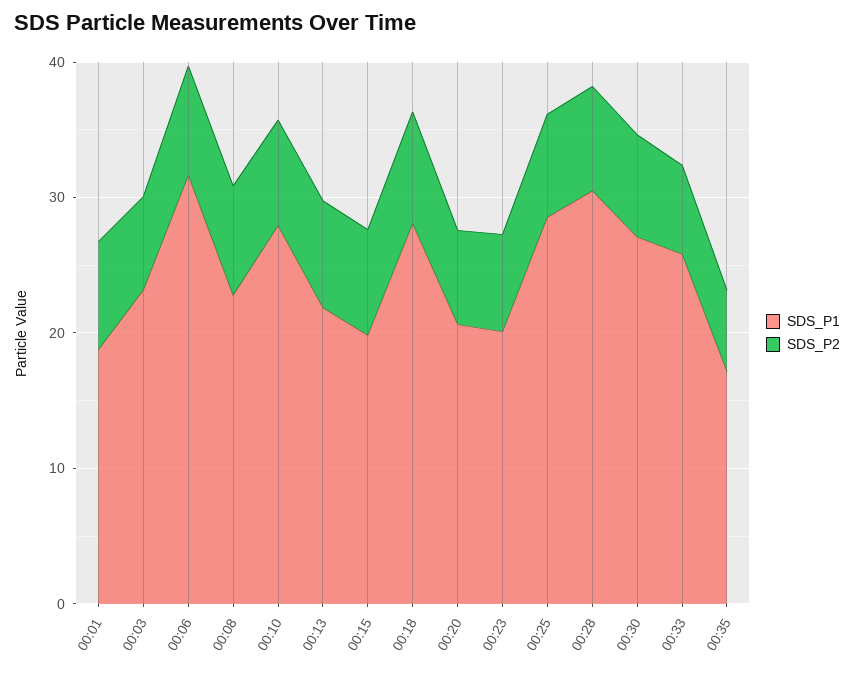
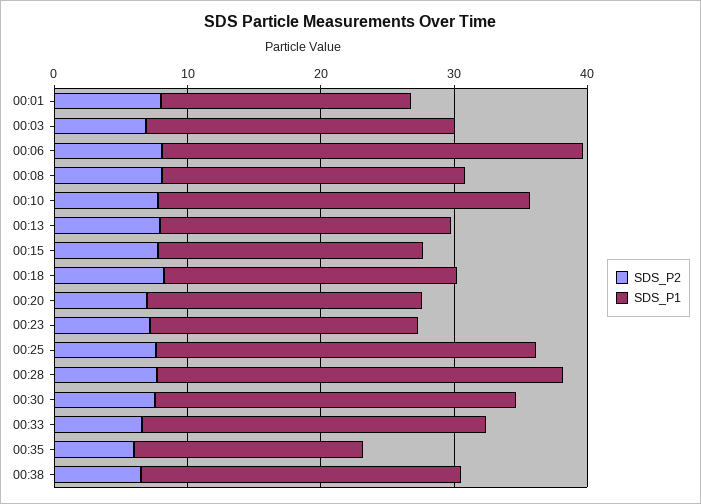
SDS_P1, 00:18: 28 -> 22
SDS_P2, 00:38: none -> 6
SDS_P1, 00:38: none -> 24

